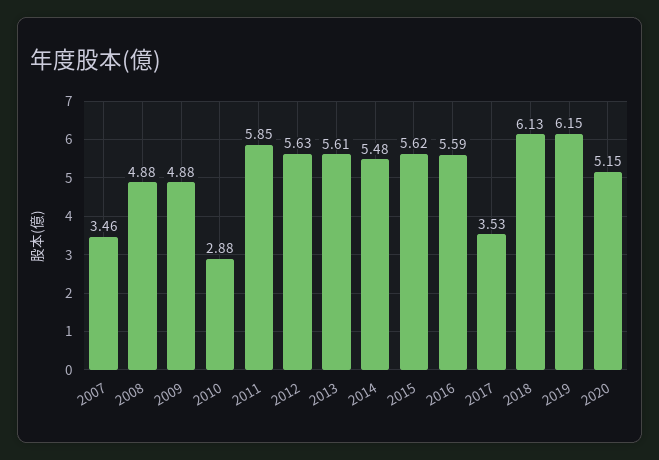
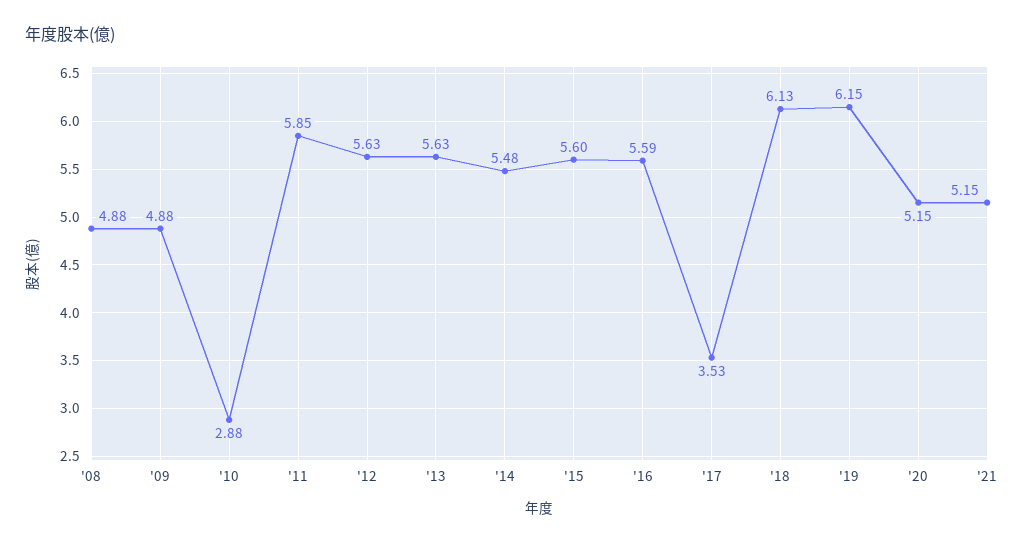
2007: 3.46 -> none
2013: 5.61 -> 5.63
2015: 5.62 -> 5.6
'21: none -> 5.15

